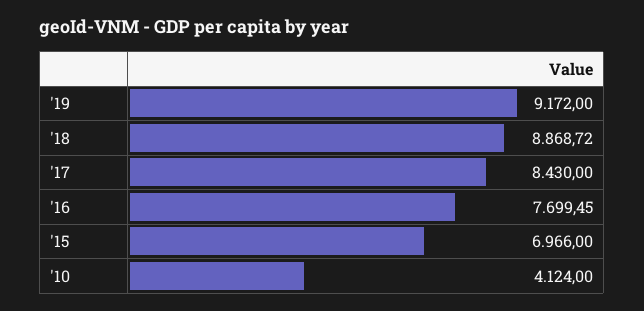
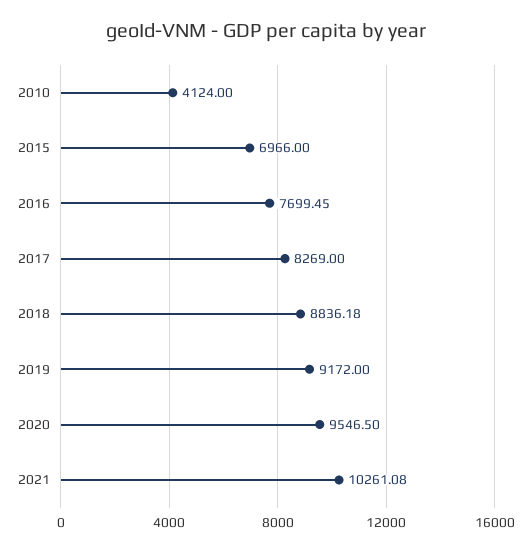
'18: 8868.72 -> 8836.18
'17: 8430 -> 8269
2020: none -> 9546.5
2021: none -> 10261.08

